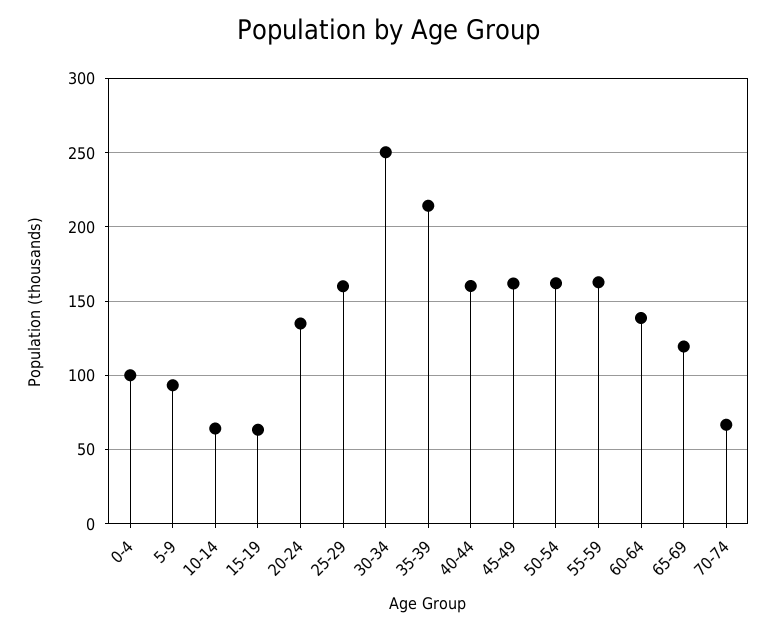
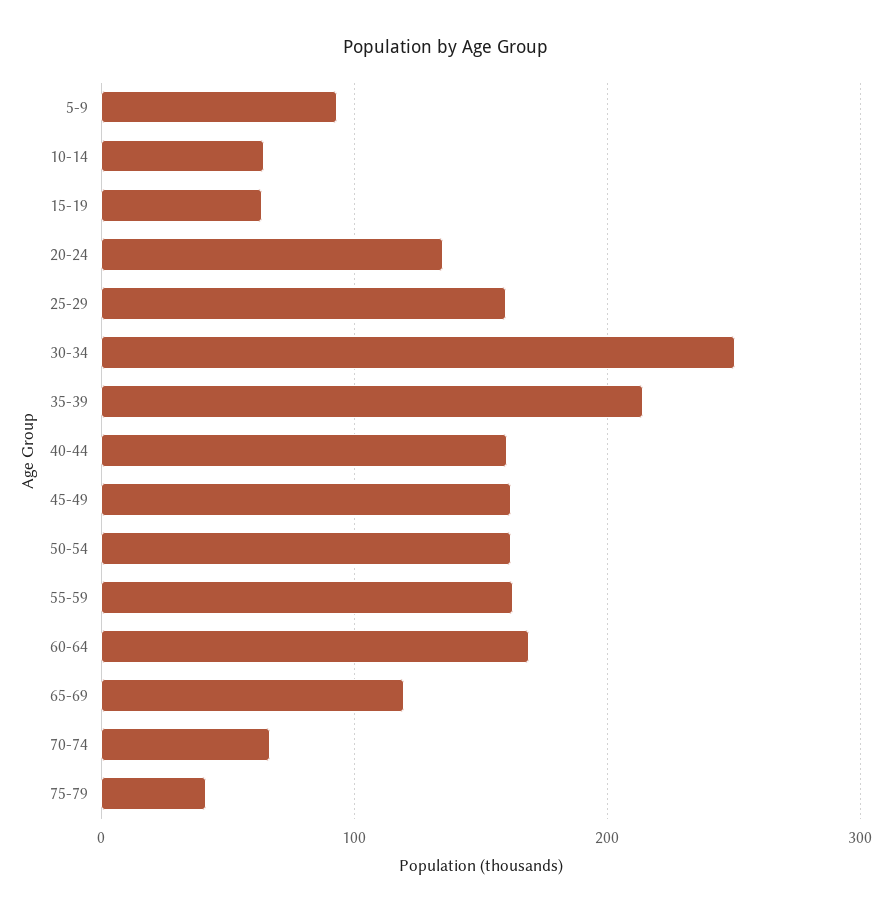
0-4: 100 -> none
60-64: 140 -> 170
75-79: none -> 40

